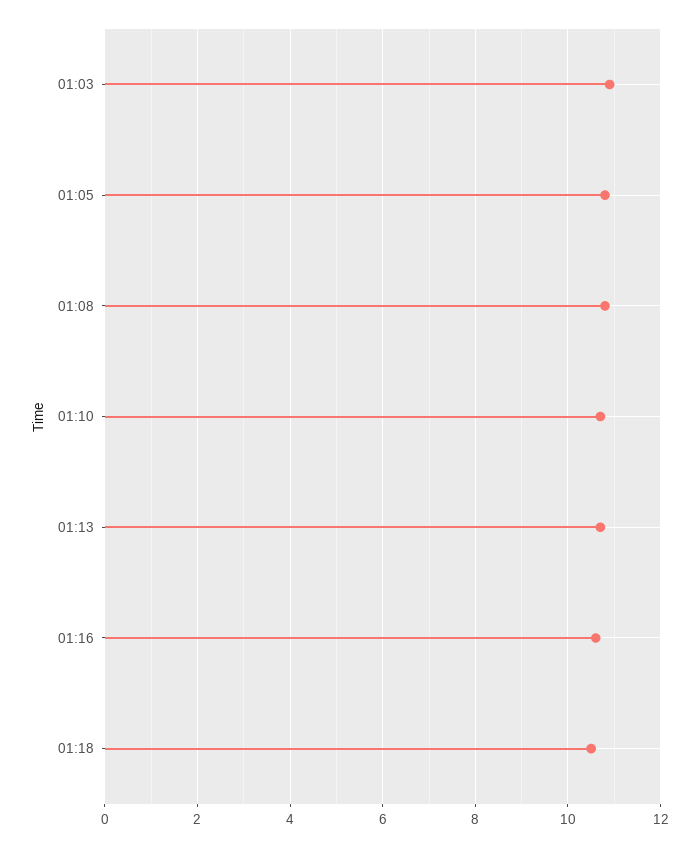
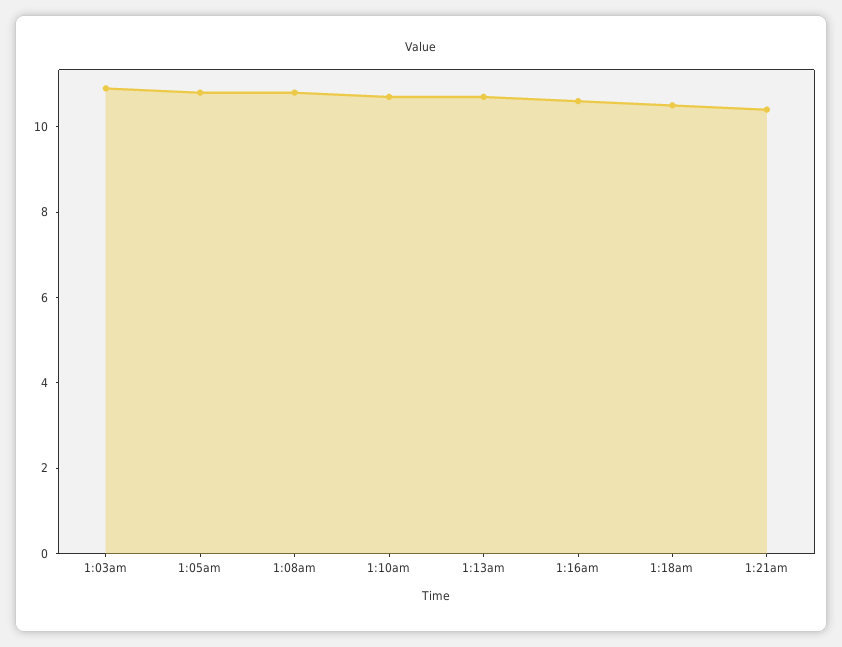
1:21am: none -> 10.5

